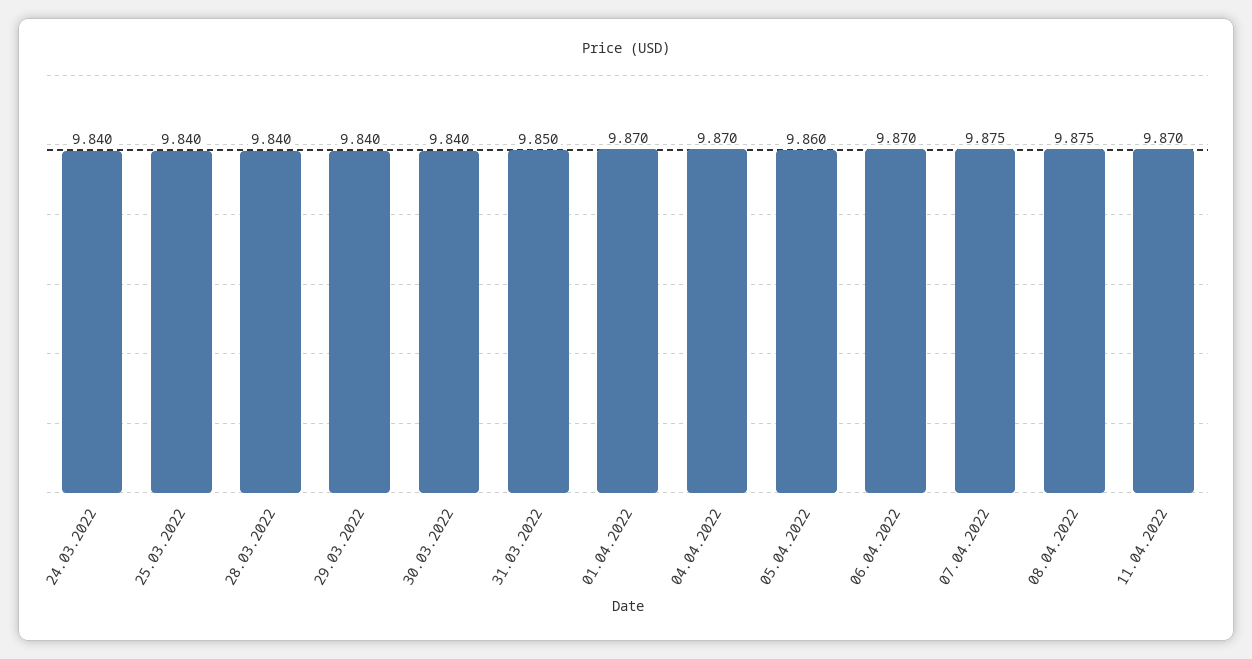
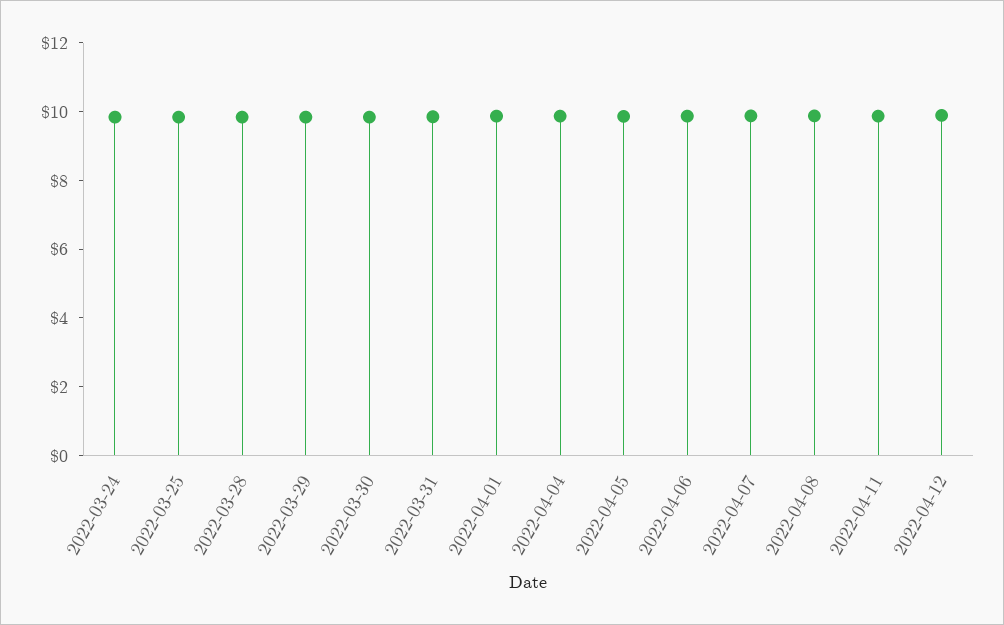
2022-04-12: none -> 10

